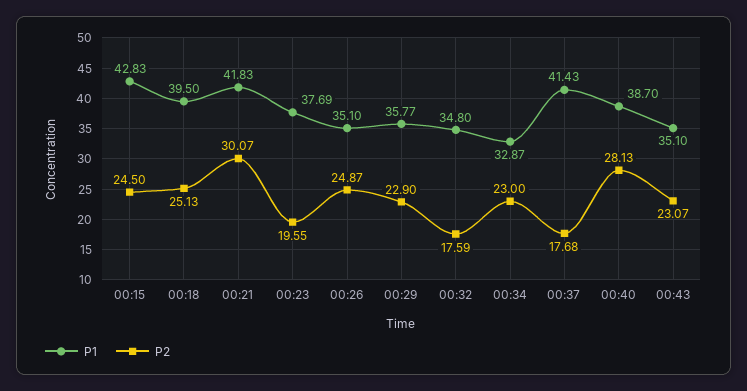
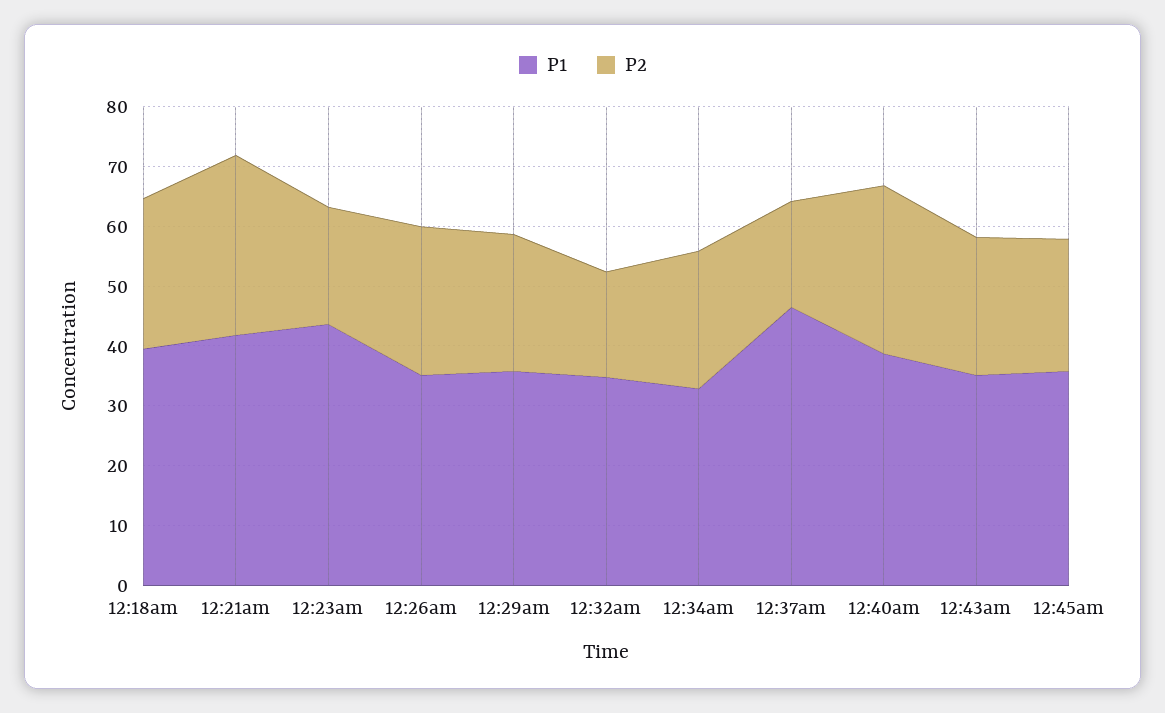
P1, 00:15: 42.83 -> none
P2, 00:15: 24.5 -> none
P1, 00:23: 37.69 -> 44
P1, 00:37: 41.43 -> 46
P1, 12:45am: none -> 36
P2, 12:45am: none -> 22

